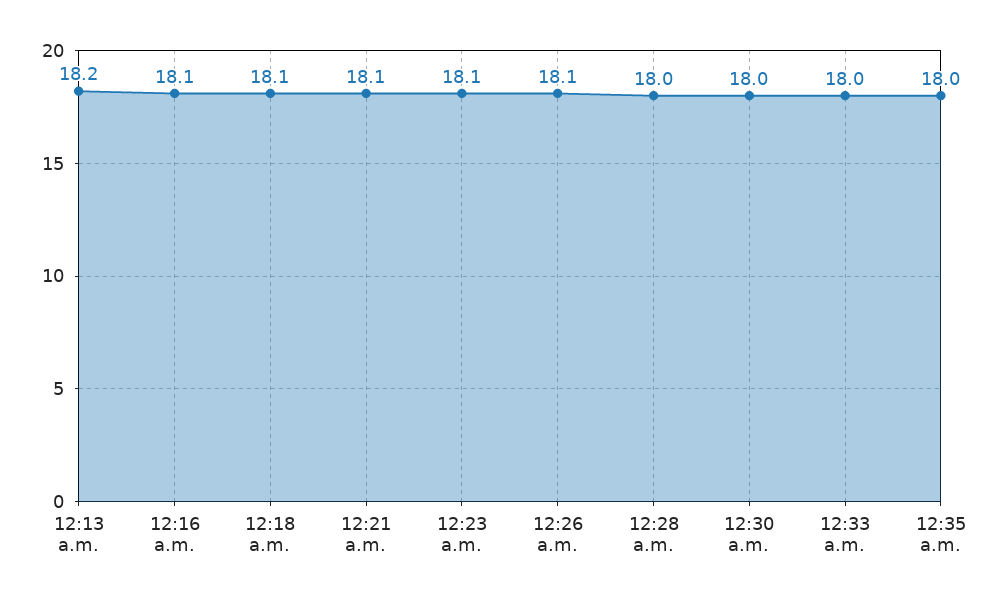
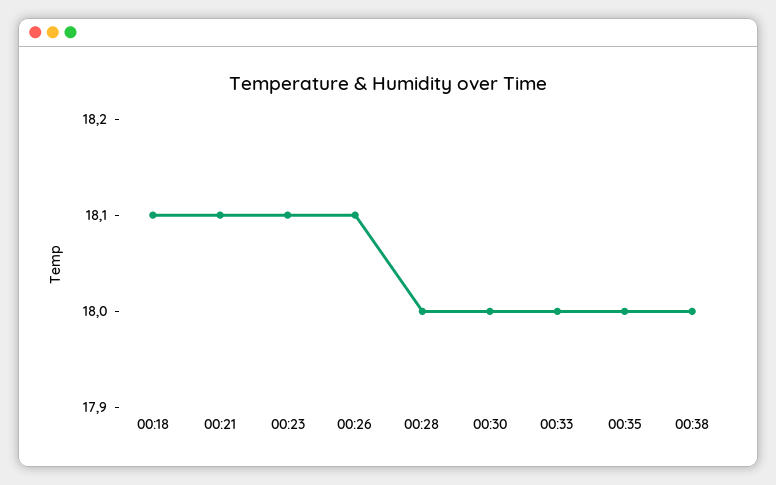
12:13 a.m.: 18.2 -> none
12:16 a.m.: 18.1 -> none
00:38: none -> 18

